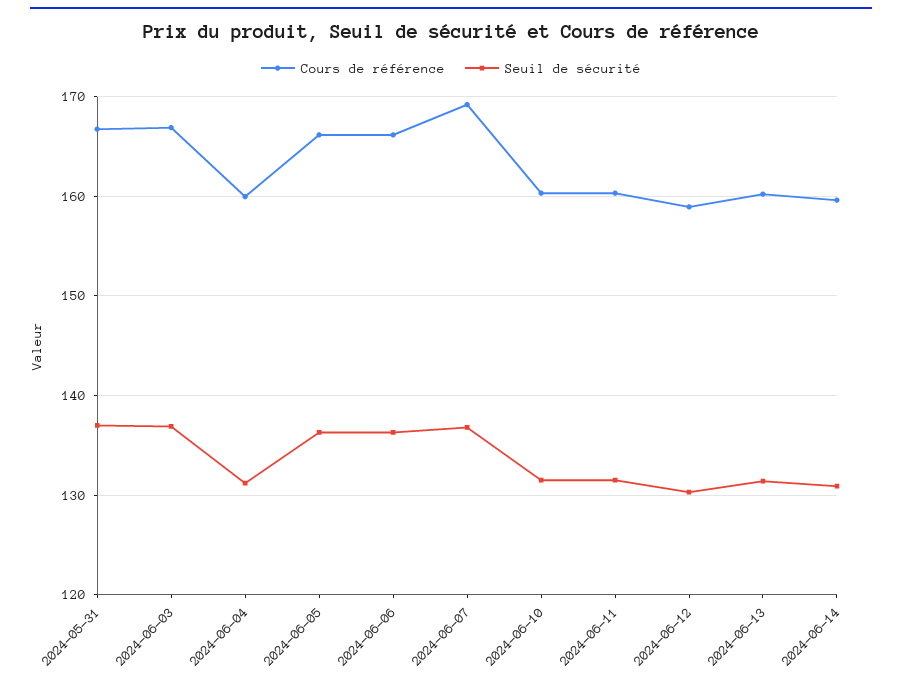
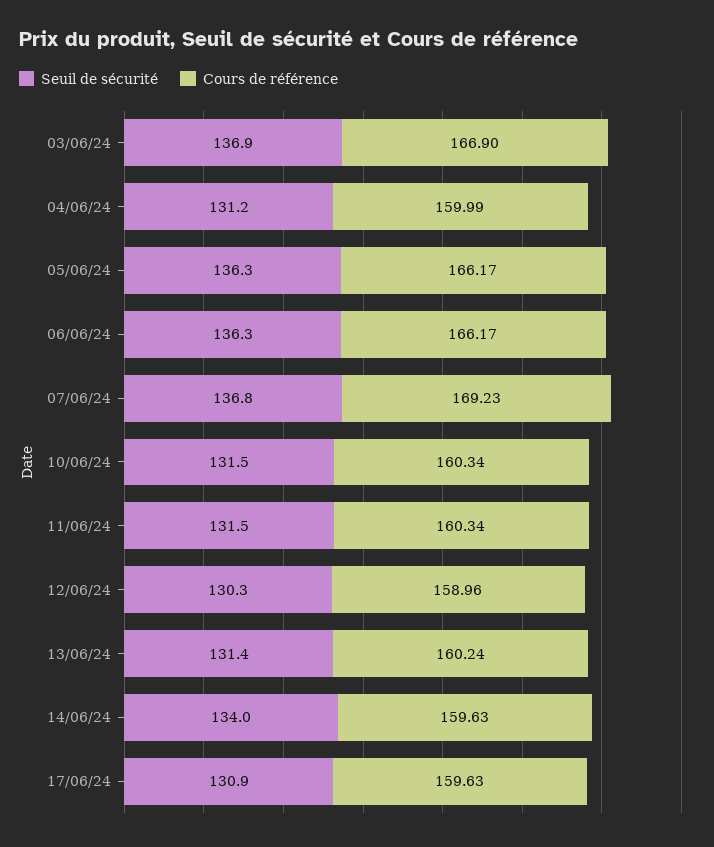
Cours de référence, 2024-05-31: 167 -> none
Seuil de sécurité, 2024-05-31: 137 -> none
Seuil de sécurité, 2024-06-14: 131 -> 134
Seuil de sécurité, 17/06/24: none -> 130.9
Cours de référence, 17/06/24: none -> 159.63

